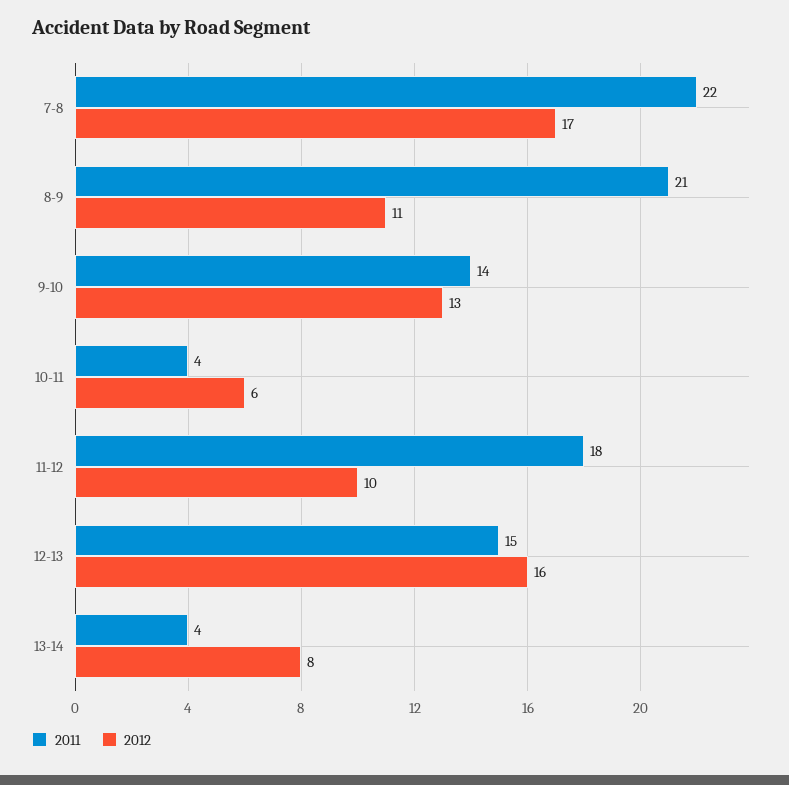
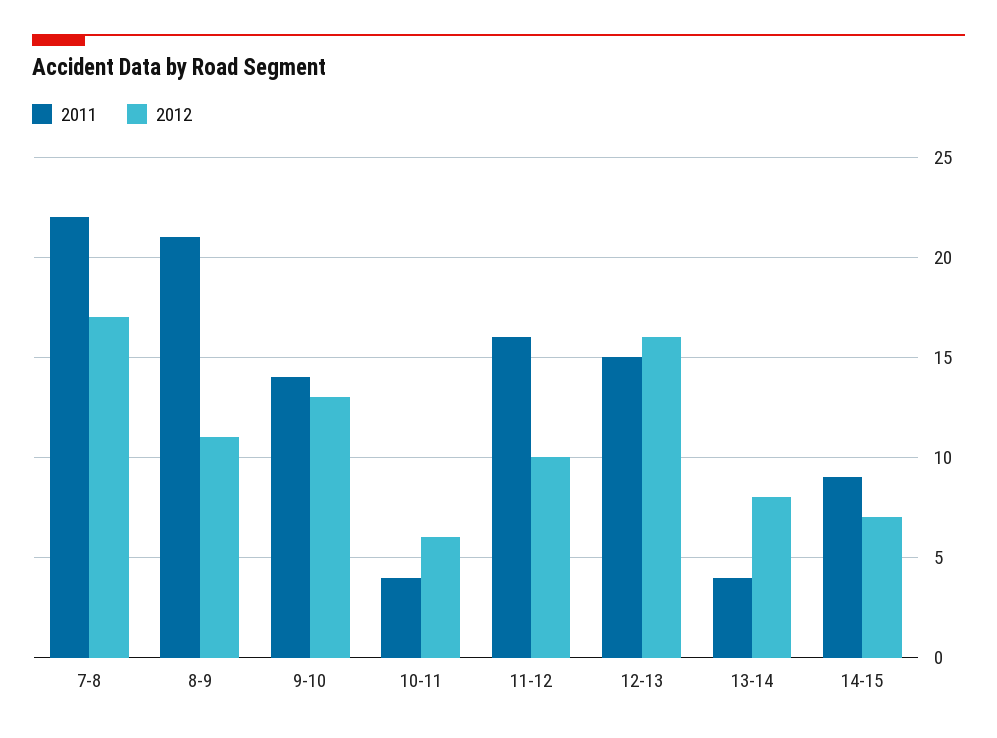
2011, 11-12: 18 -> 16
2011, 14-15: none -> 9
2012, 14-15: none -> 7

